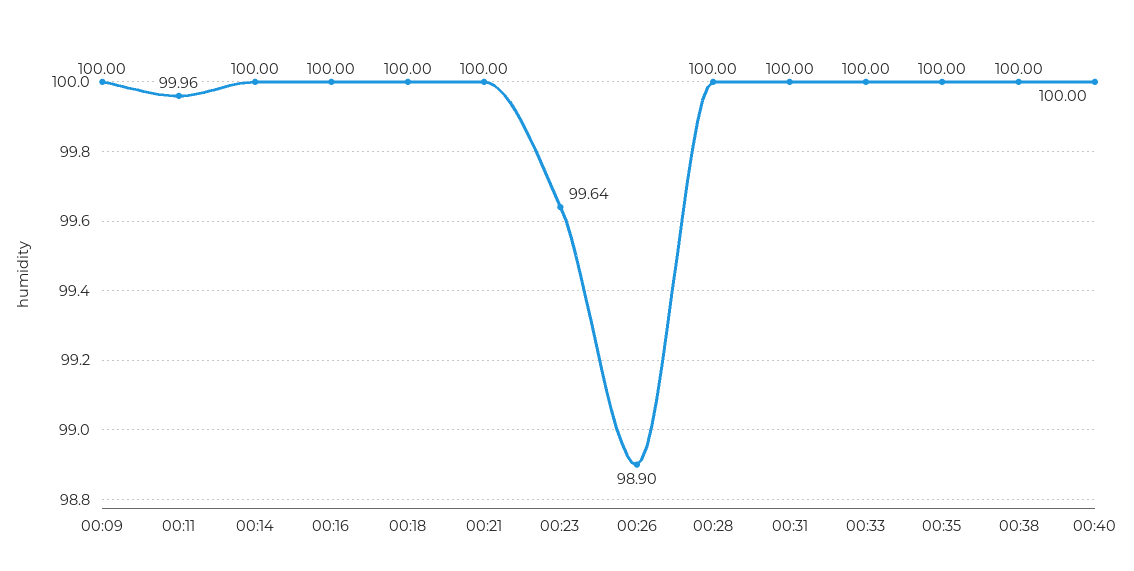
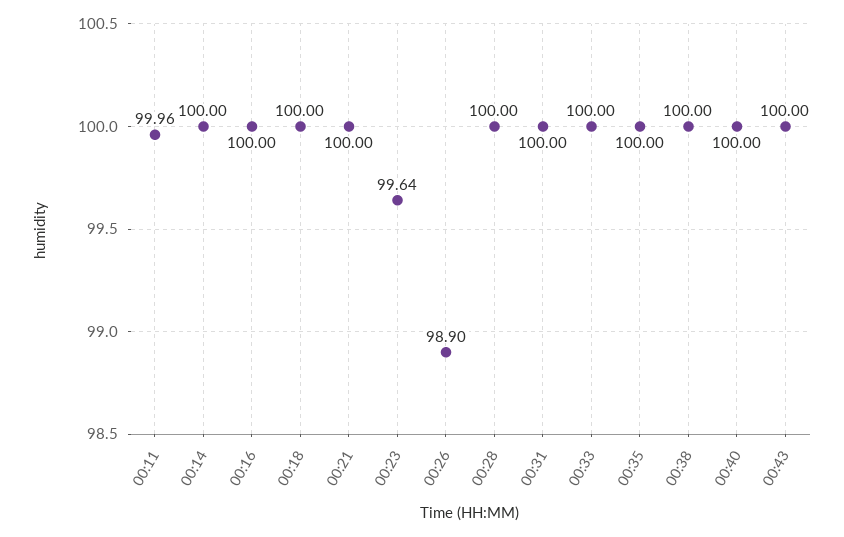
00:09: 100 -> none
00:43: none -> 100

